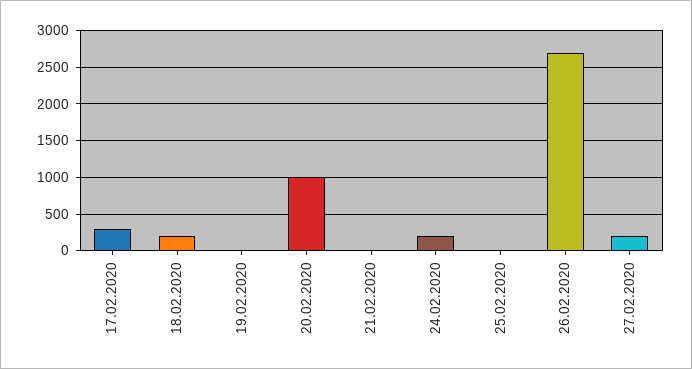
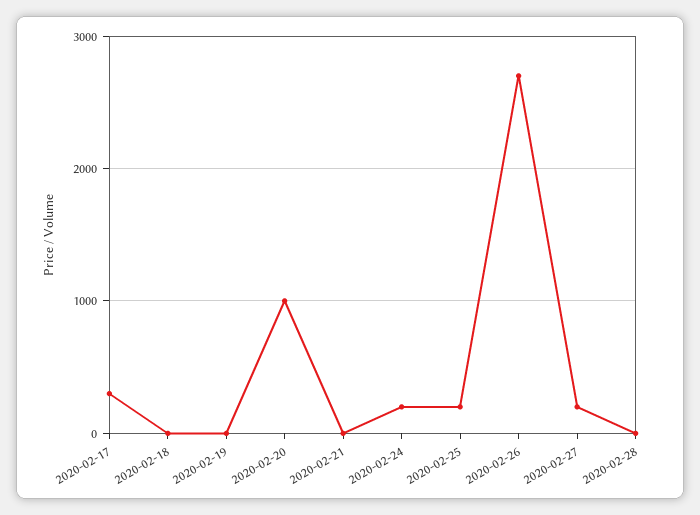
18.02.2020: 200 -> 0
25.02.2020: 0 -> 200
2020-02-28: none -> 0

